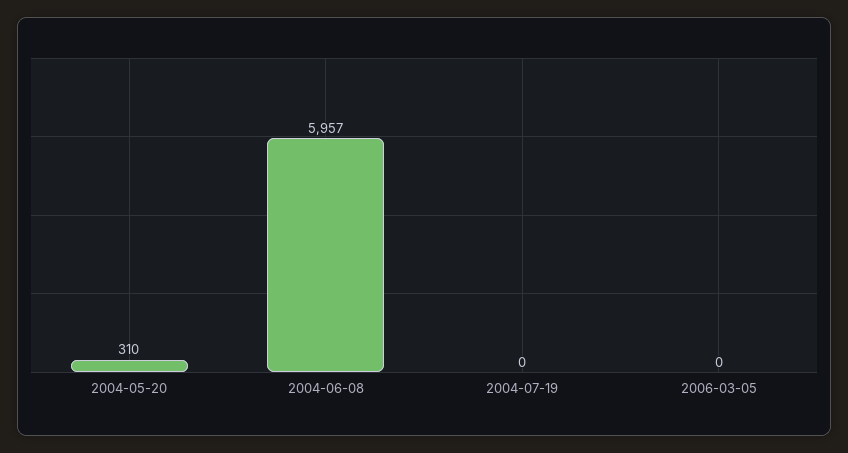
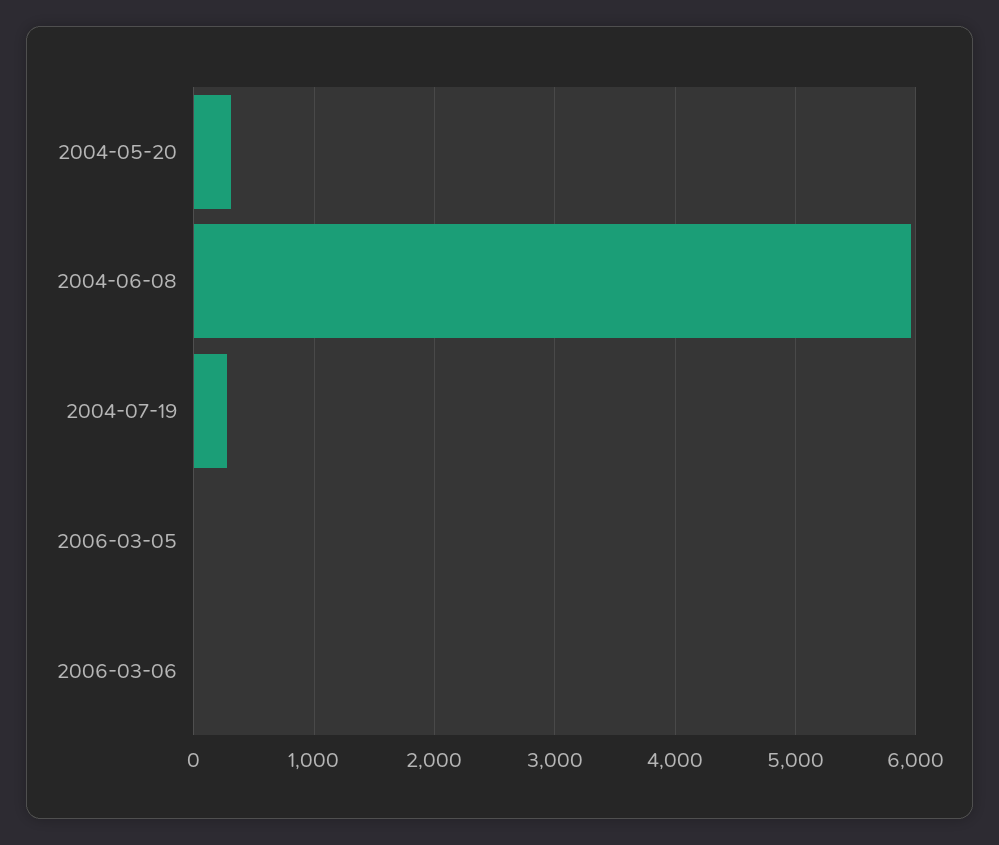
2004-07-19: 0 -> 300
2006-03-06: none -> 0

